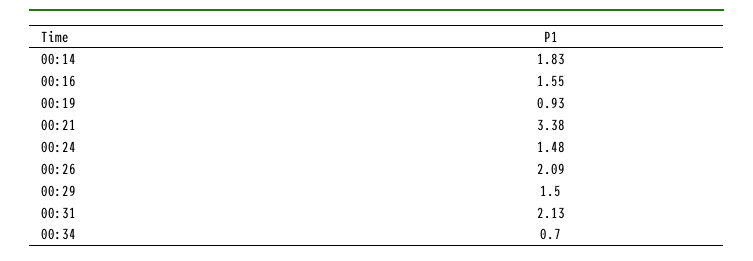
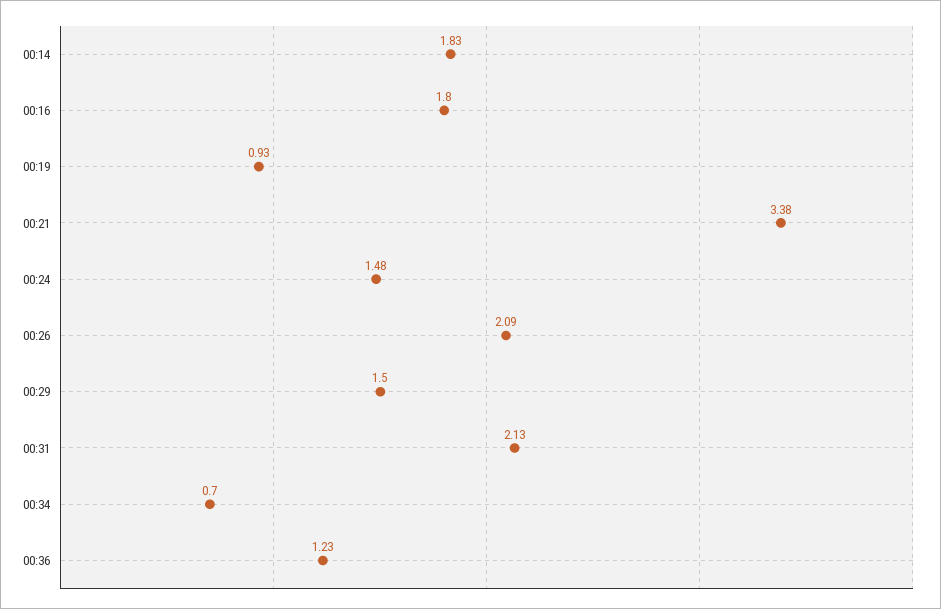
00:16: 1.55 -> 1.8
00:36: none -> 1.23

